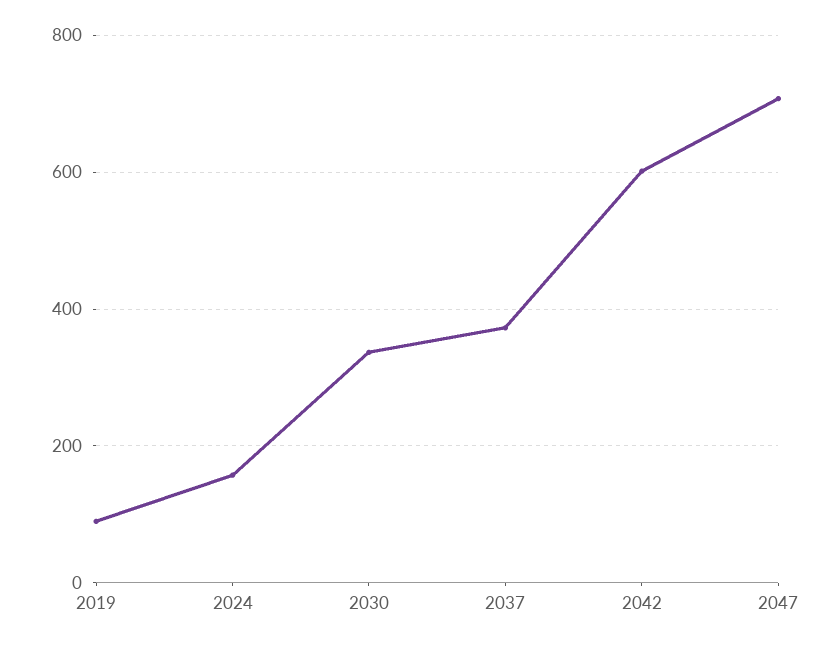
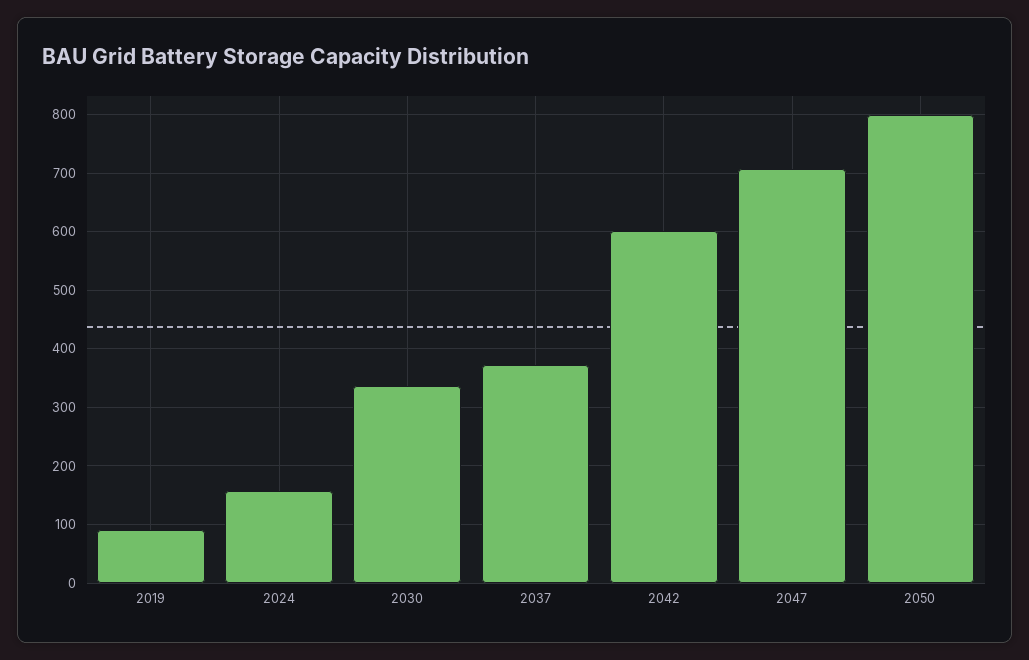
2050: none -> 800

